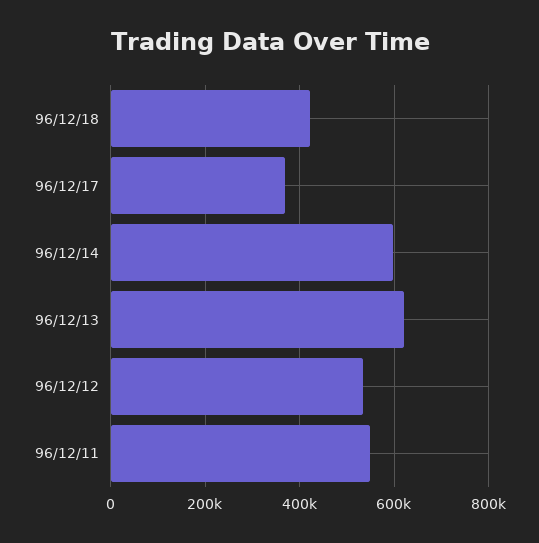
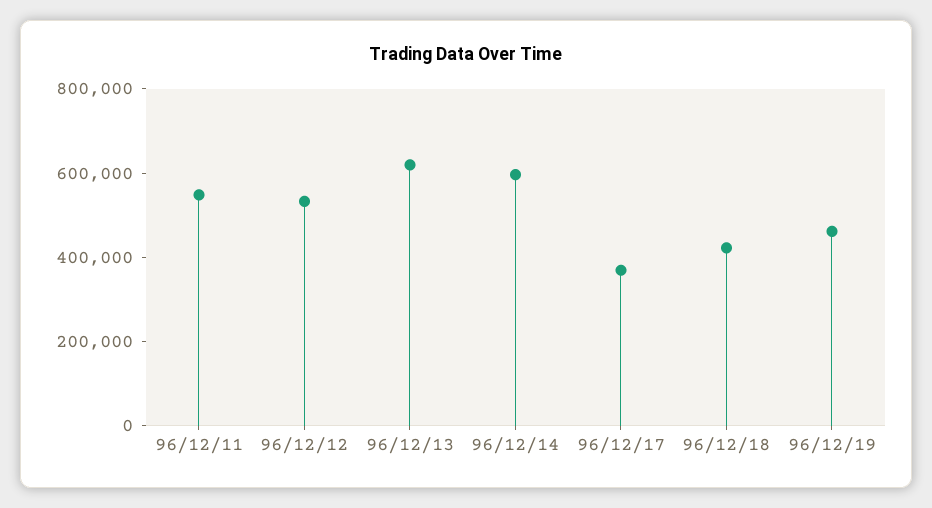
96/12/19: none -> 450000

